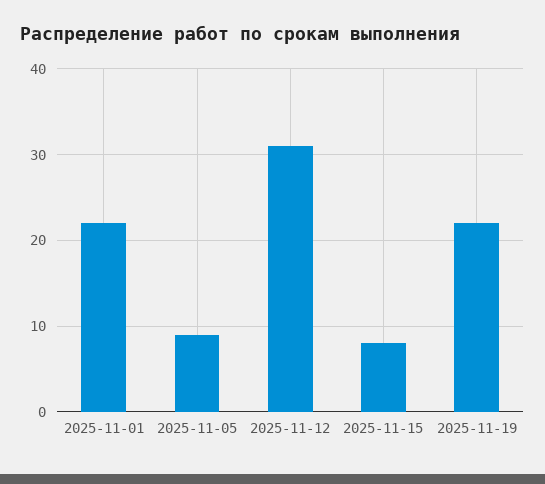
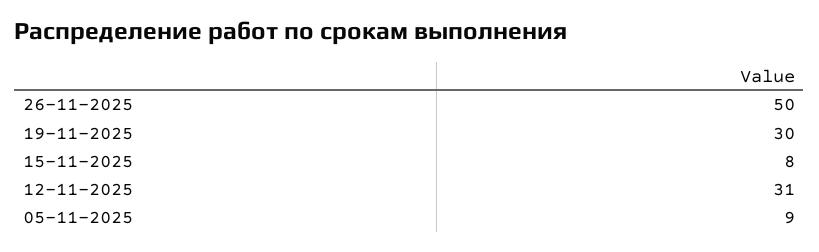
2025-11-01: 22 -> none
2025-11-19: 22 -> 30
26-11-2025: none -> 50

